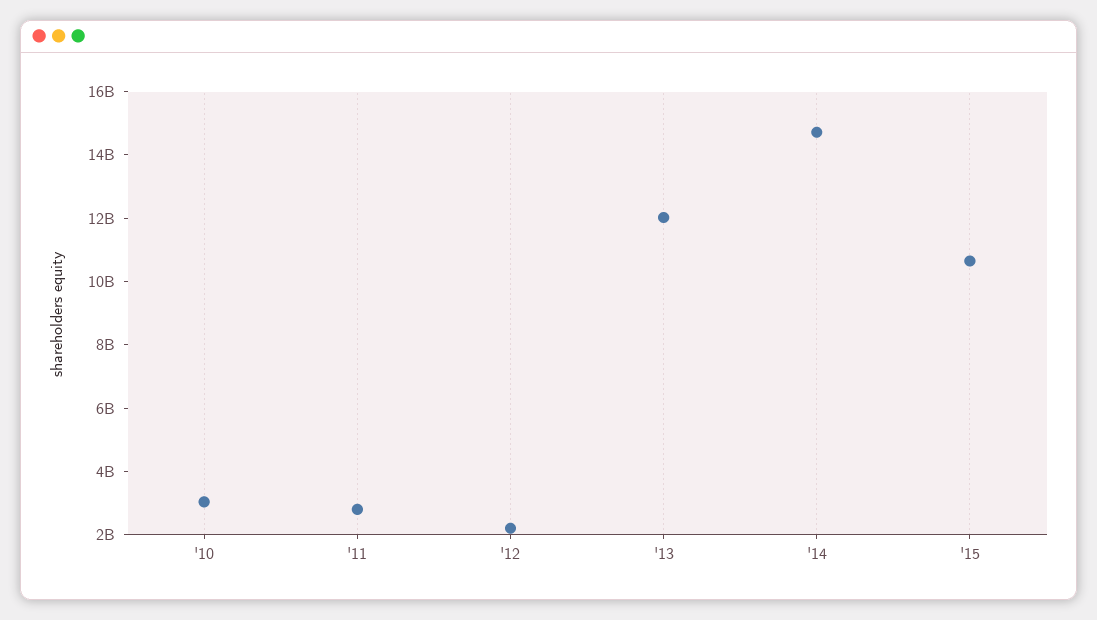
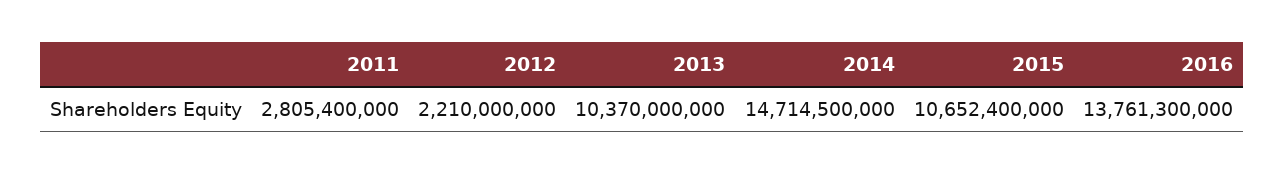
'10: 3000000000 -> none
'13: 12000000000 -> 10370000000
2016: none -> 13761300000

